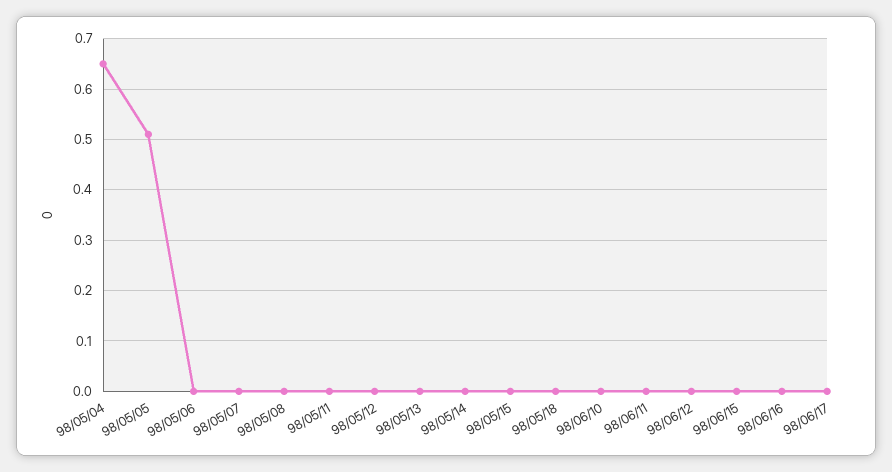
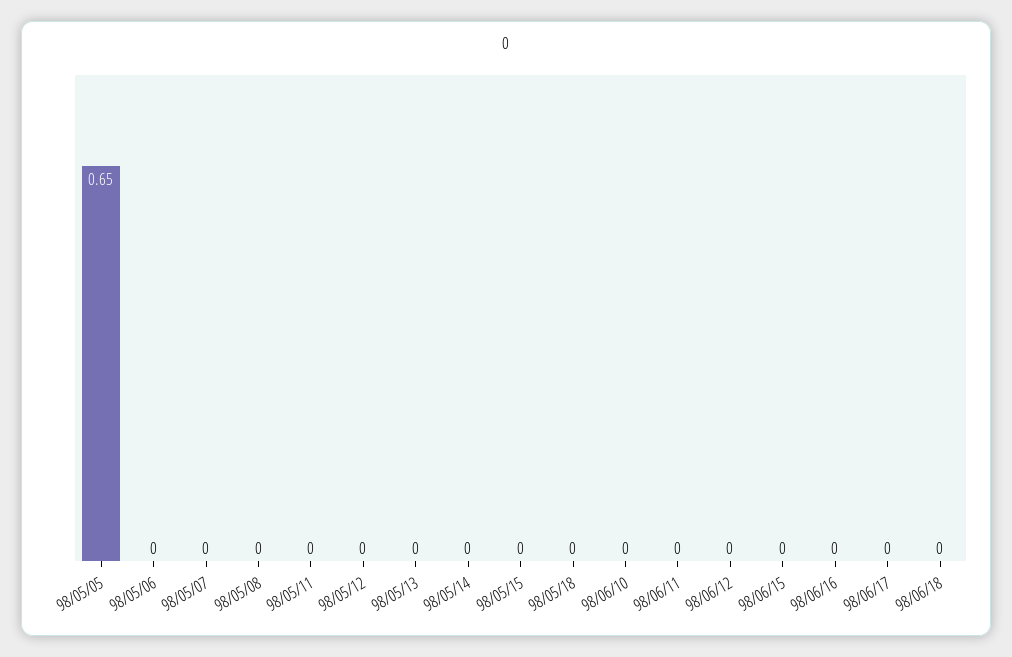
98/05/04: 0.65 -> none
98/05/05: 0.5 -> 0.65
98/06/18: none -> 0

